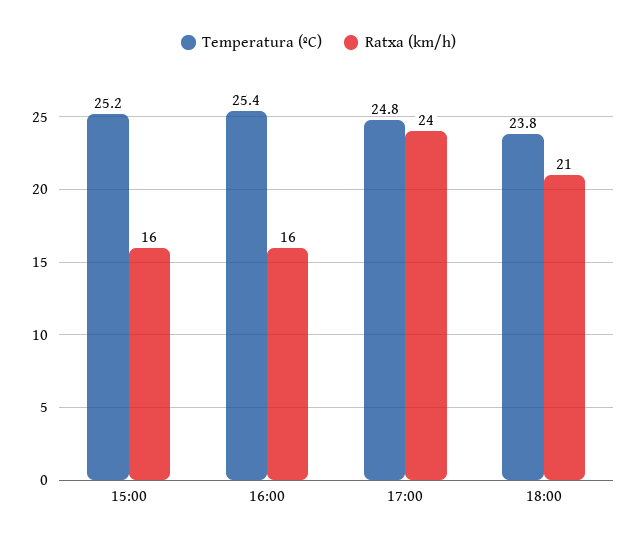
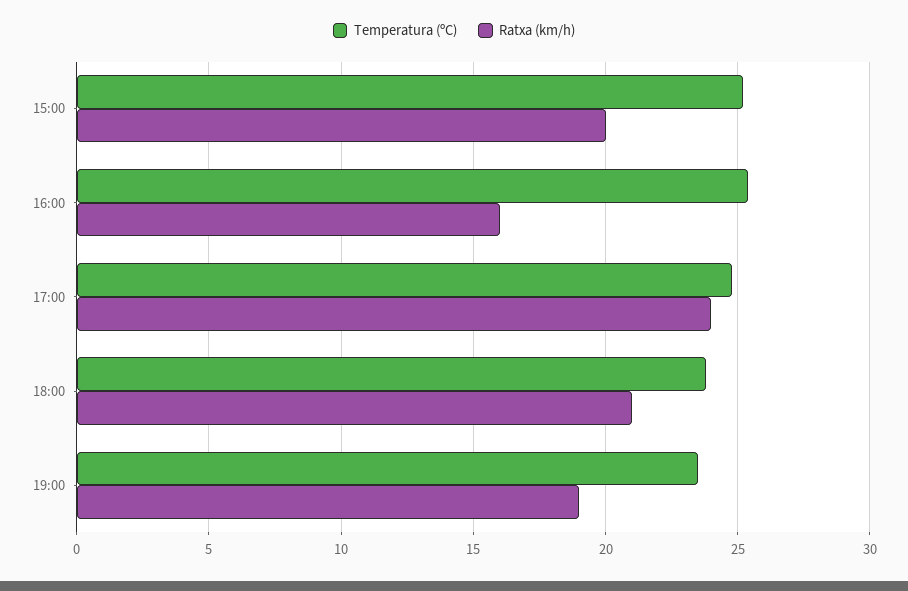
Ratxa (km/h), 15:00: 16 -> 20
Temperatura (ºC), 19:00: none -> 23.5
Ratxa (km/h), 19:00: none -> 19

